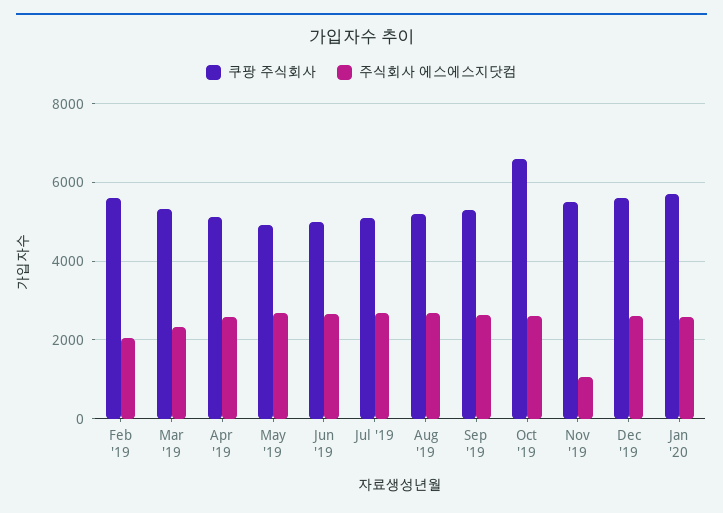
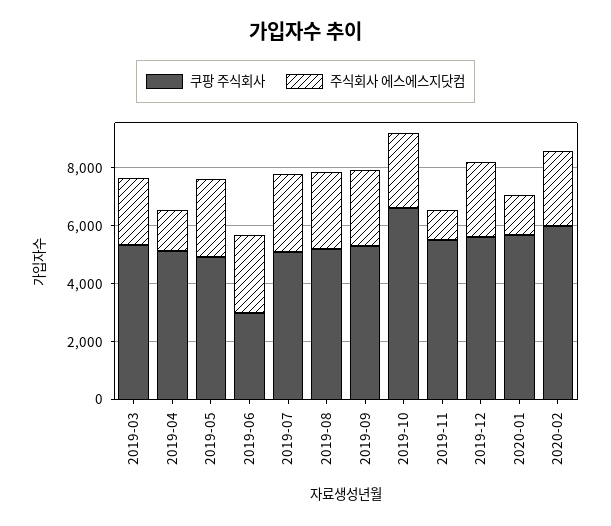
쿠팡 주식회사, Feb '19: 5600 -> none
주식회사 에스에스지닷컴, Feb '19: 2000 -> none
주식회사 에스에스지닷컴, Apr '19: 2600 -> 1500
쿠팡 주식회사, Jun '19: 5000 -> 3000
주식회사 에스에스지닷컴, Jan '20: 2600 -> 1500
쿠팡 주식회사, 2020-02: none -> 6000
주식회사 에스에스지닷컴, 2020-02: none -> 2500

